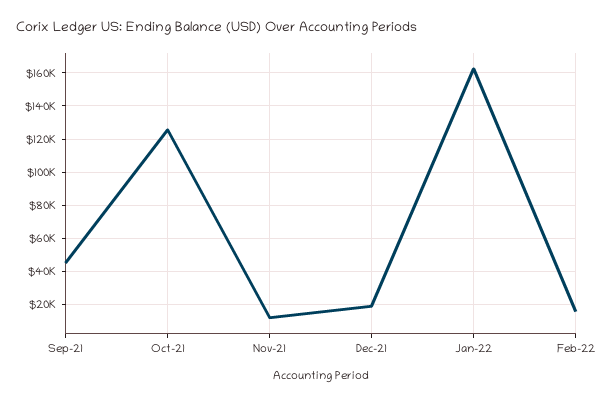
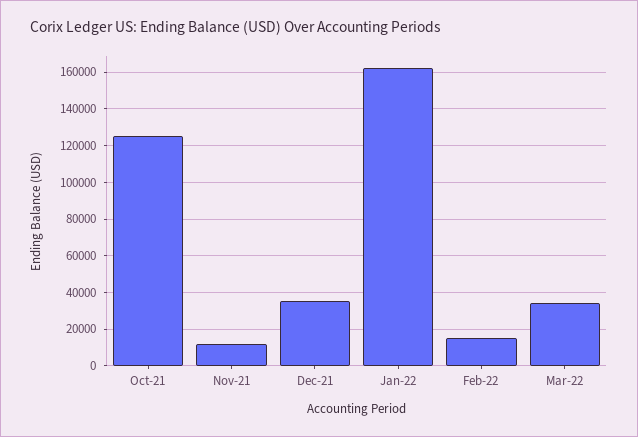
Sep-21: 45000 -> none
Dec-21: 20000 -> 35000
Mar-22: none -> 35000

